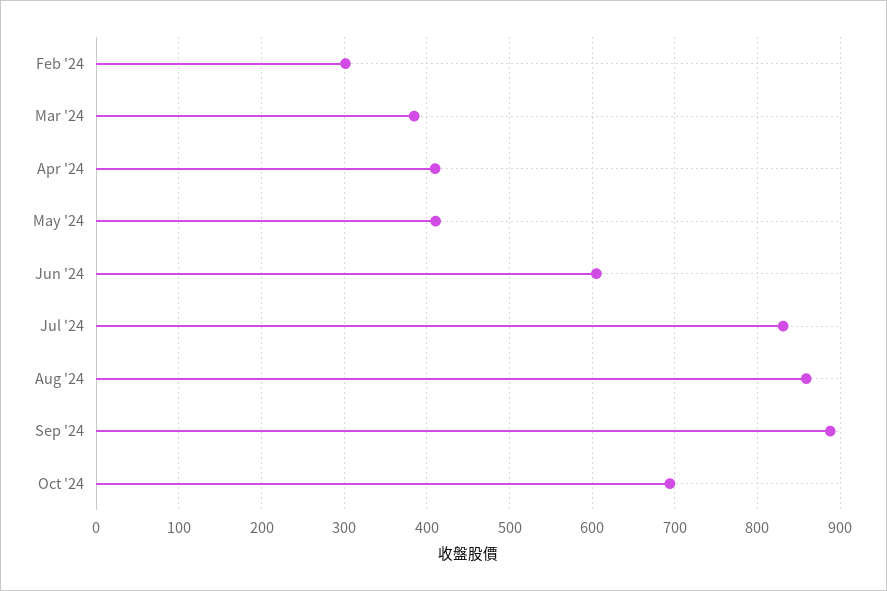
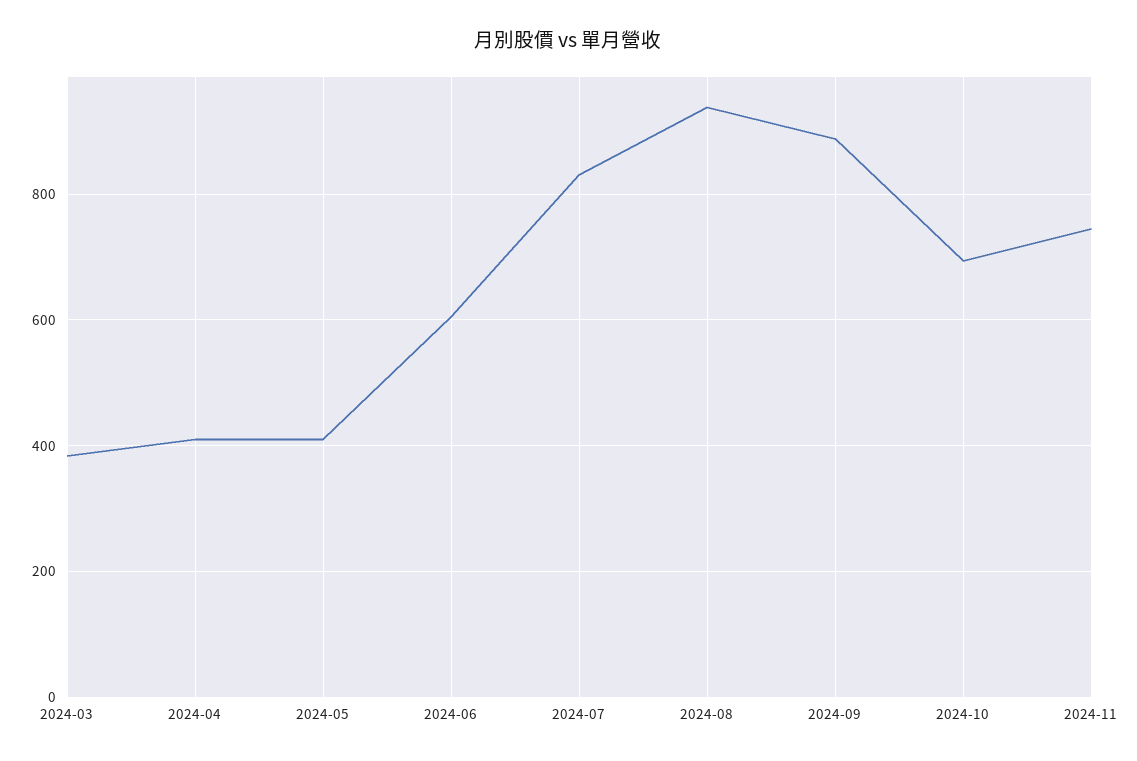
Feb '24: 300 -> none
Aug '24: 860 -> 940
2024-11: none -> 740

